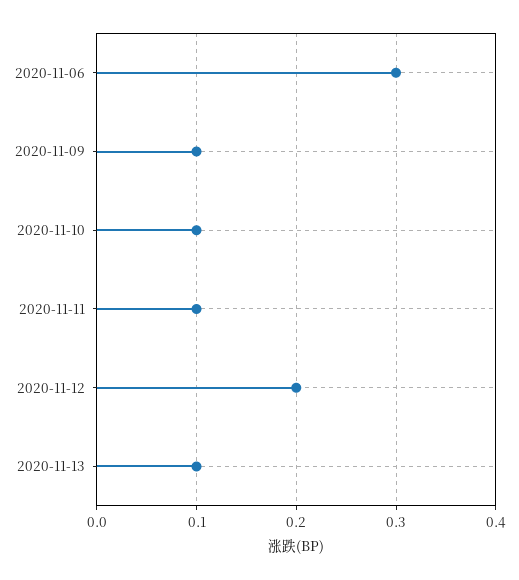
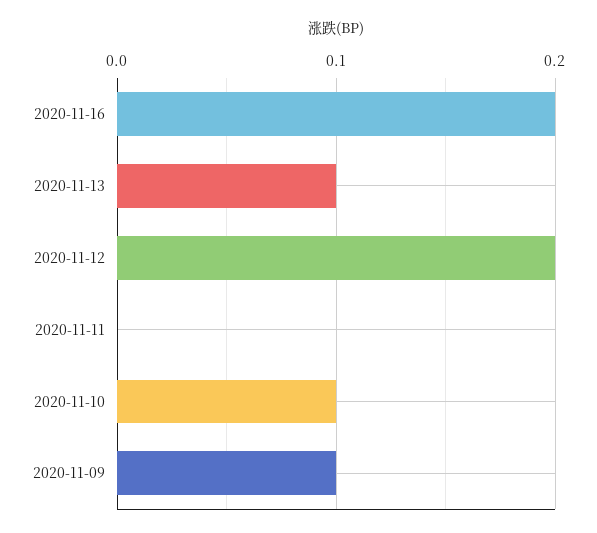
2020-11-06: 0.3 -> none
2020-11-11: 0.1 -> 0
2020-11-16: none -> 0.2

